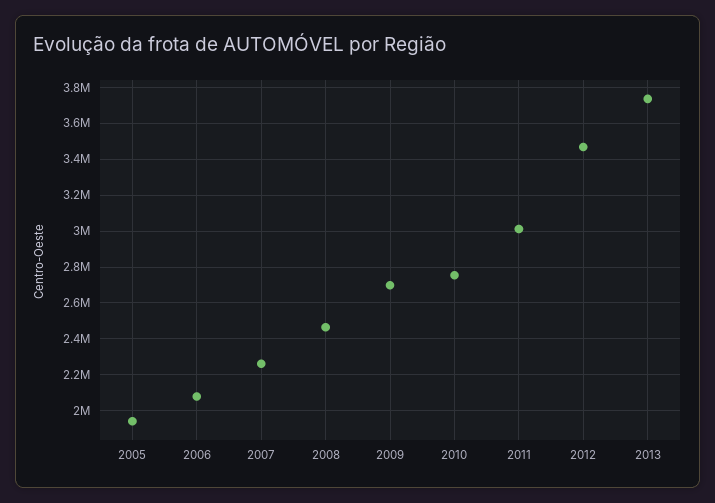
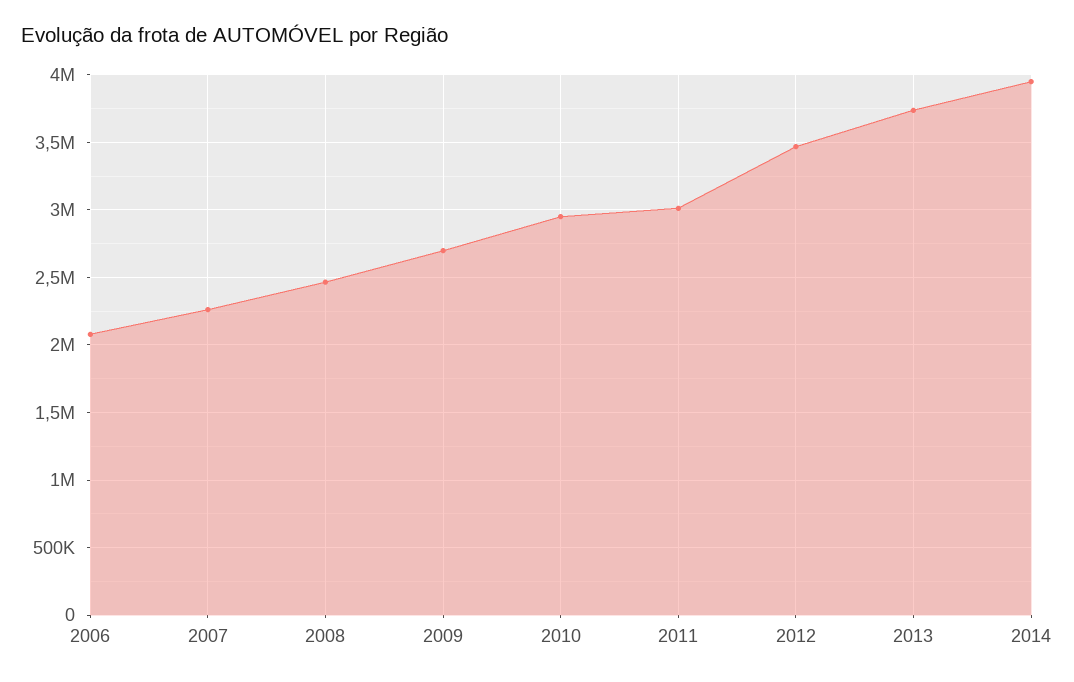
2005: 1950000 -> none
2010: 2750000 -> 2950000
2014: none -> 3950000

